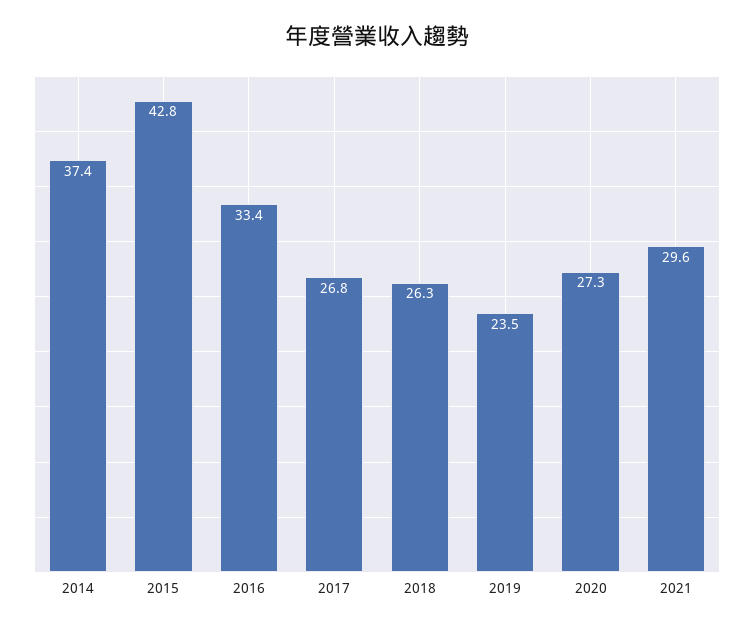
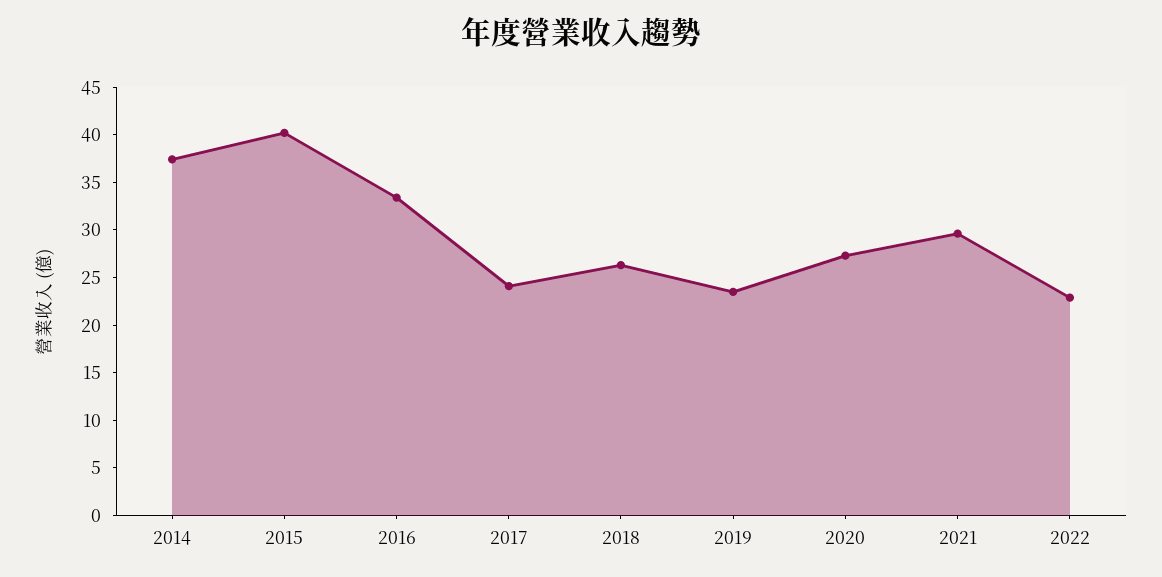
2015: 42.8 -> 40
2017: 26.8 -> 24
2022: none -> 23

